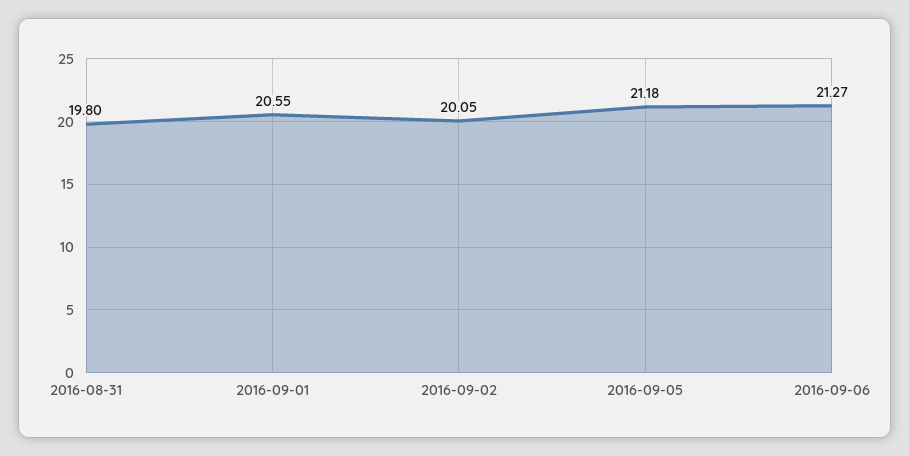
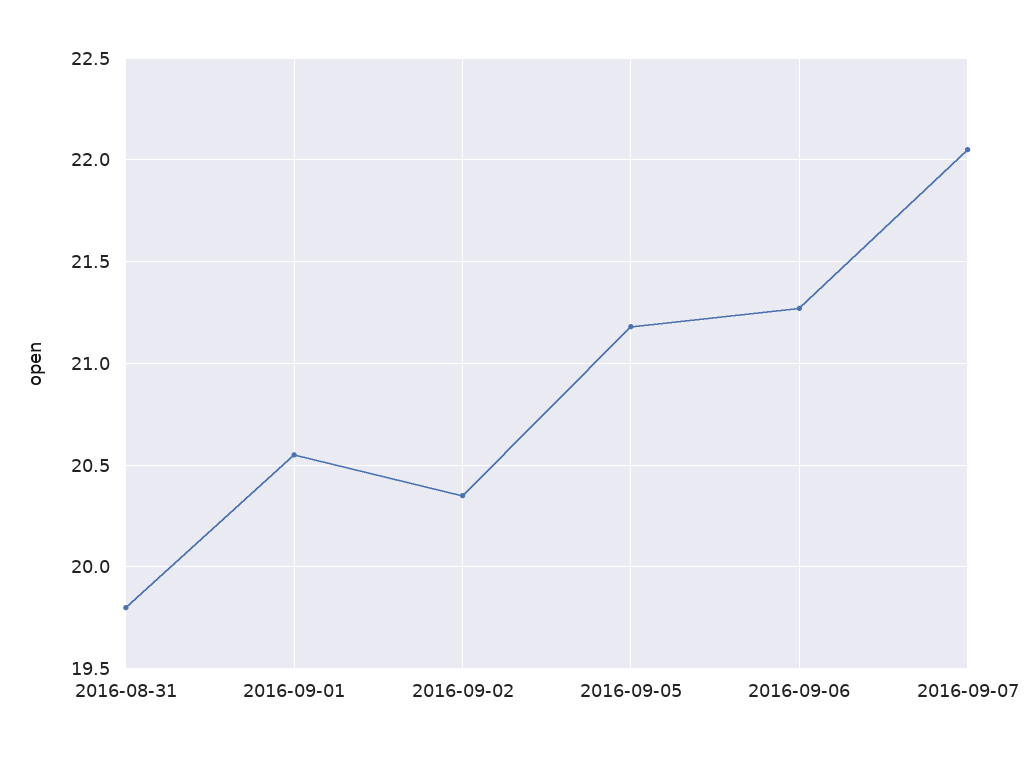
2016-09-02: 20.05 -> 20.35
2016-09-07: none -> 22.05

